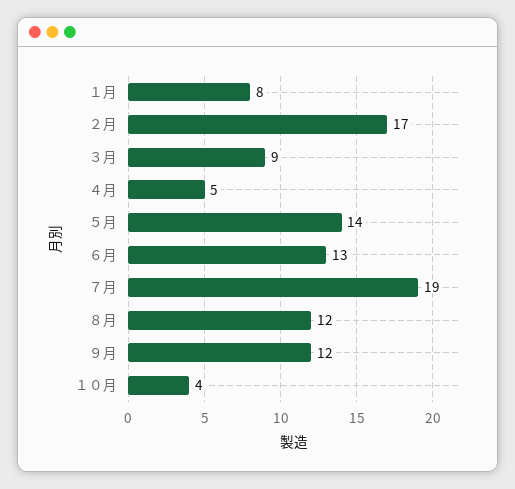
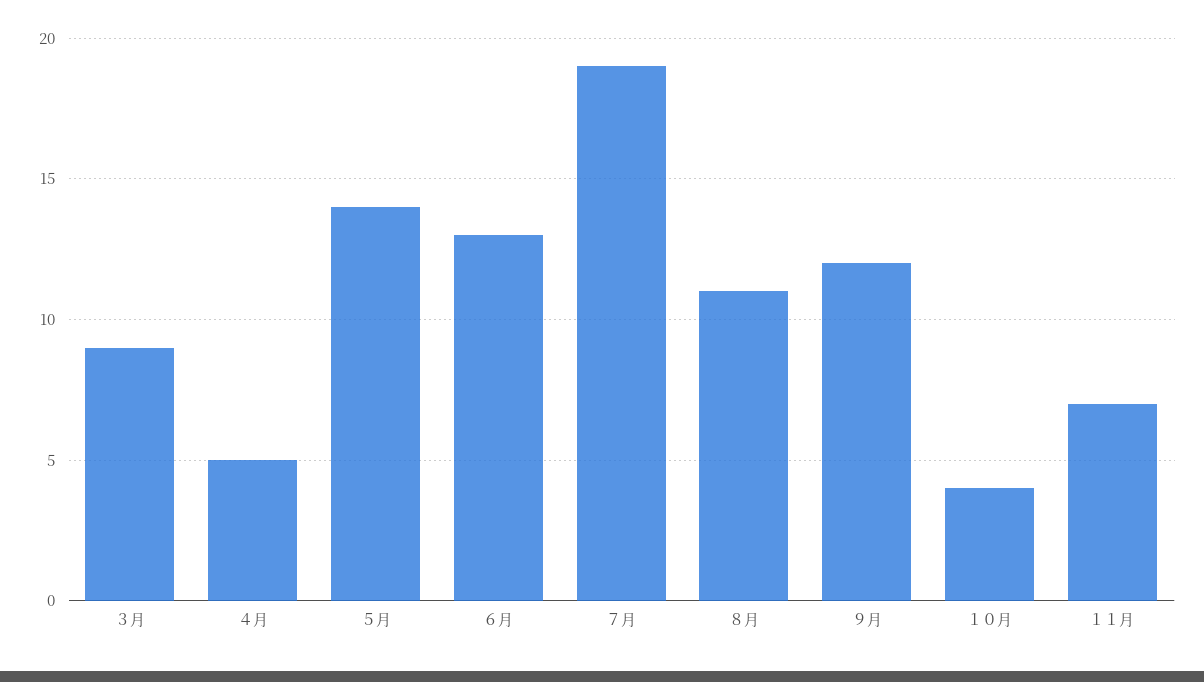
１月: 8 -> none
２月: 17 -> none
８月: 12 -> 11
１１月: none -> 7

